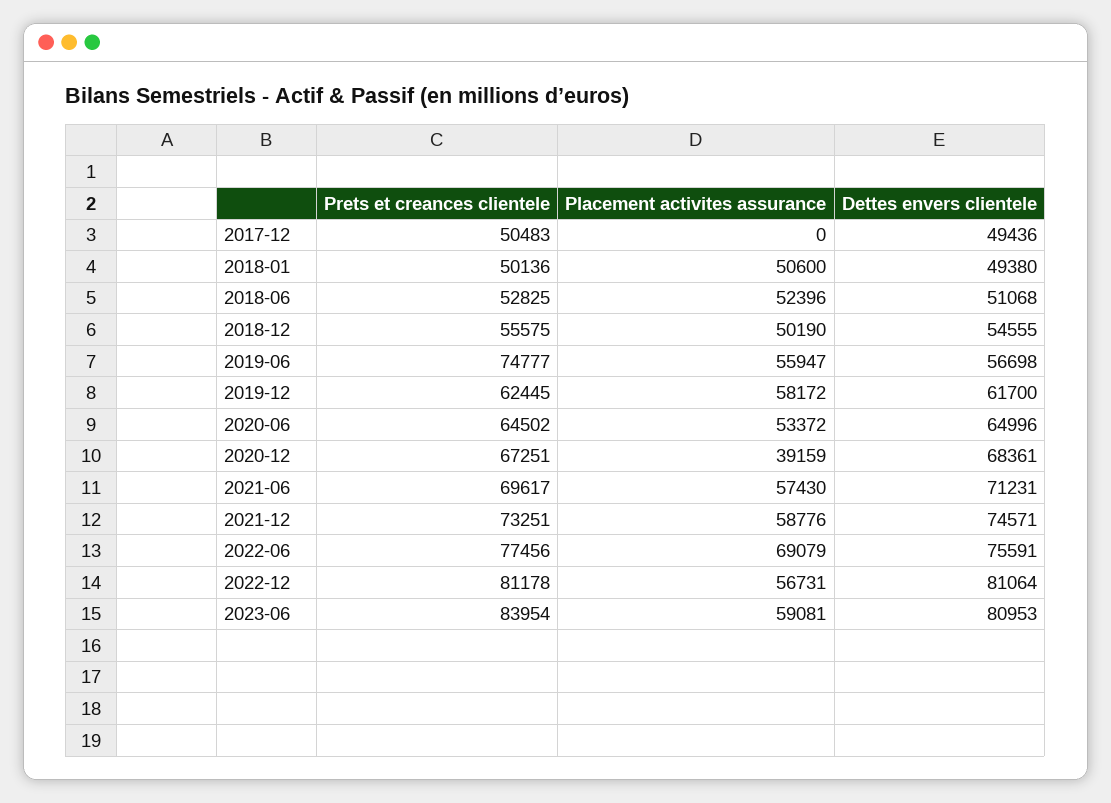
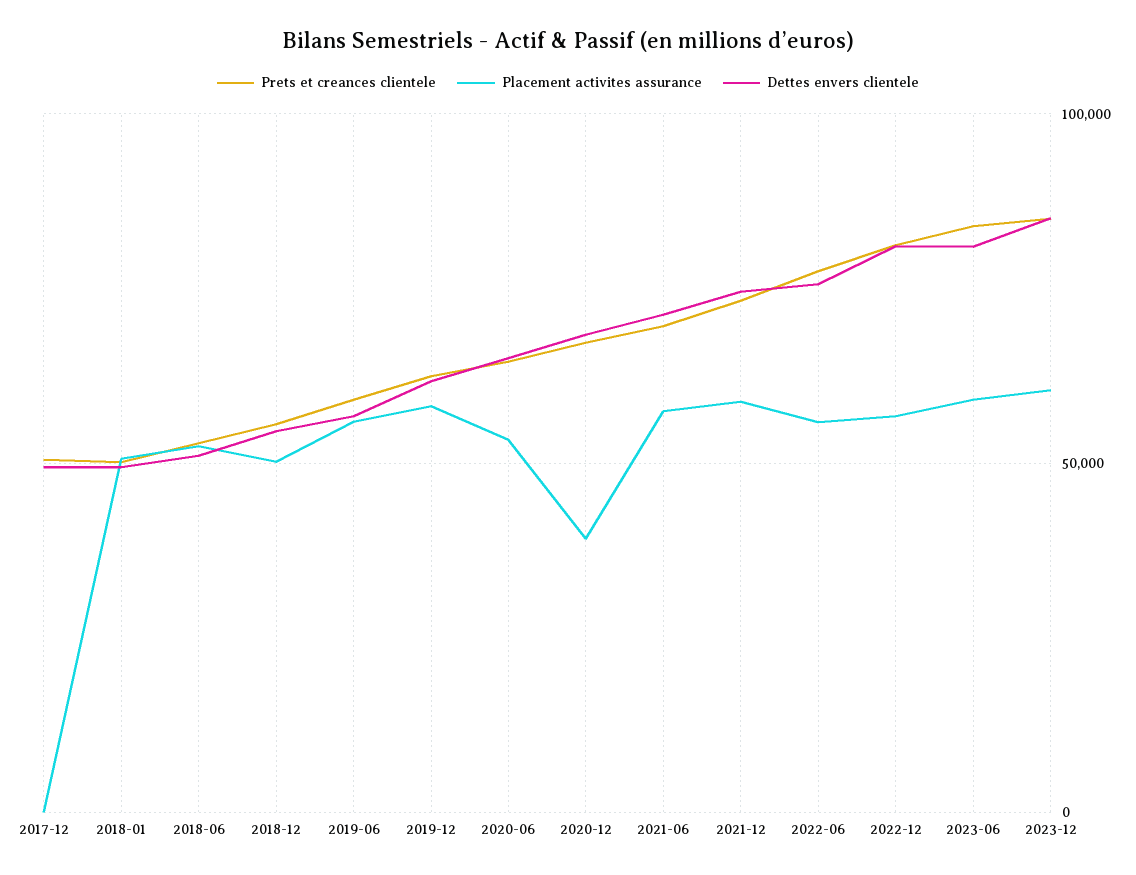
Prets et creances clientele, 2019-06: 74777 -> 60000
Placement activites assurance, 2022-06: 69079 -> 55000
Prets et creances clientele, 2023-12: none -> 85000
Placement activites assurance, 2023-12: none -> 60000
Dettes envers clientele, 2023-12: none -> 85000

